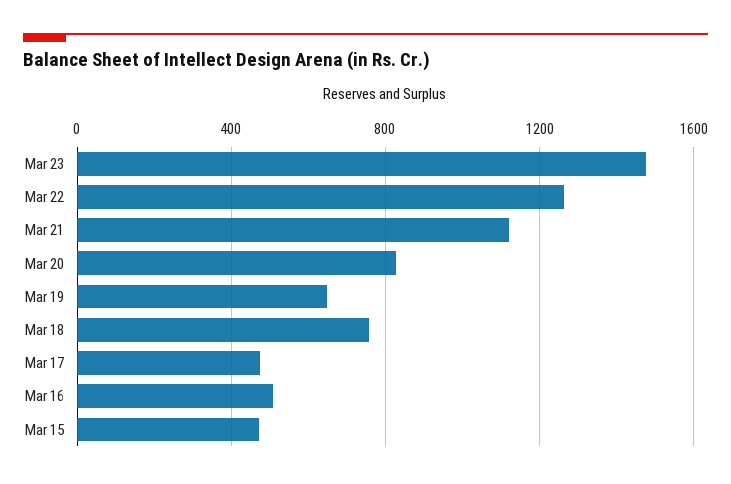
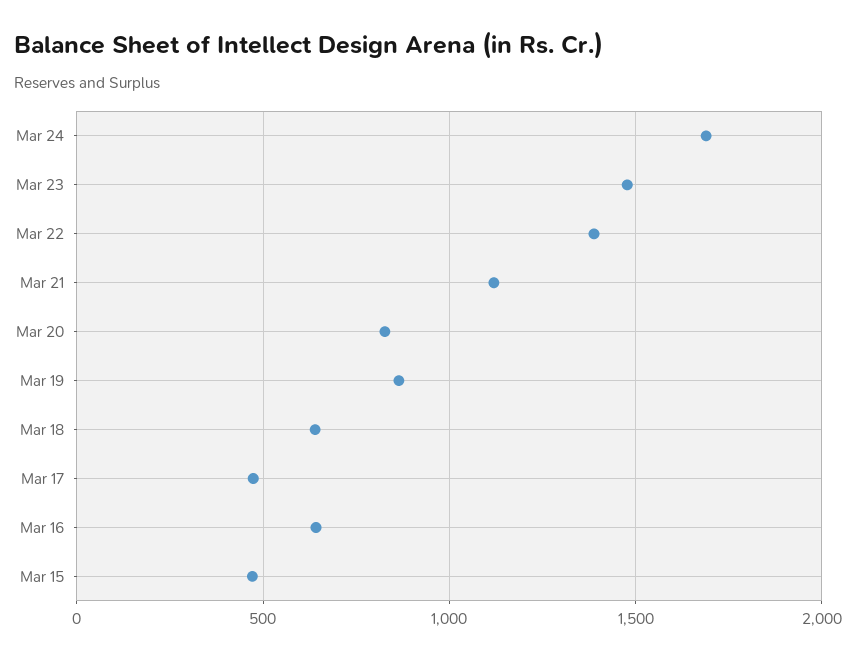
Mar 22: 1250 -> 1400
Mar 19: 650 -> 850
Mar 18: 750 -> 650
Mar 16: 500 -> 650
Mar 24: none -> 1700

